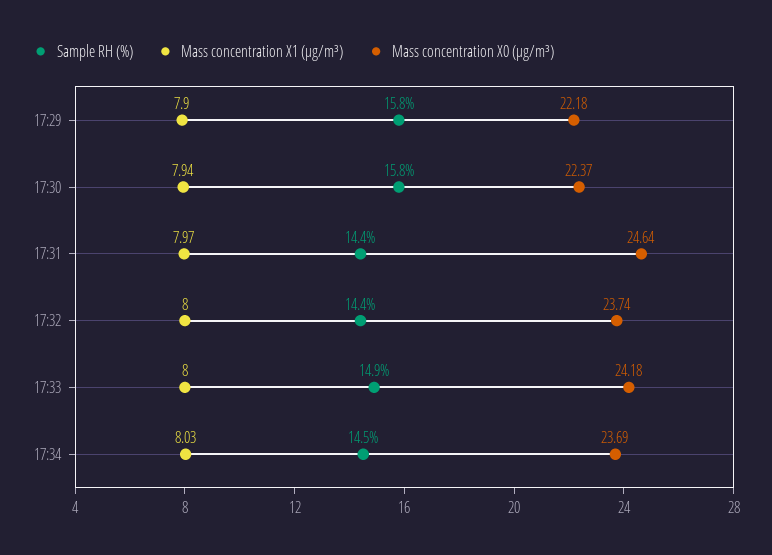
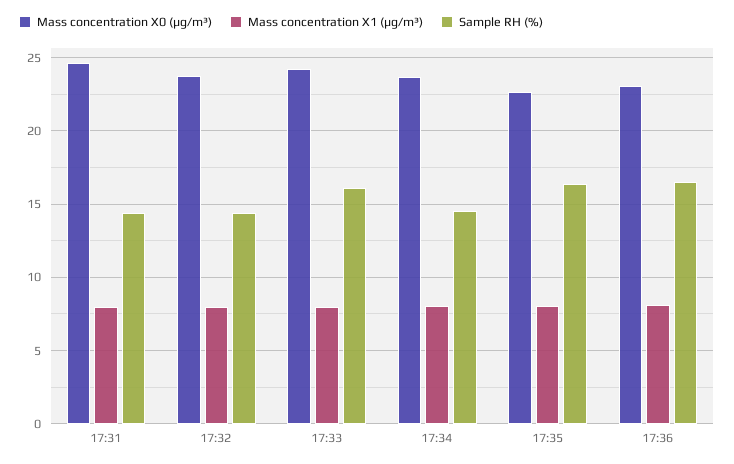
Sample RH (%), 17:29: 15.8 -> none
Mass concentration X1 (μg/m³), 17:29: 7.9 -> none
Mass concentration X0 (μg/m³), 17:29: 22.18 -> none
Sample RH (%), 17:30: 15.8 -> none
Mass concentration X1 (μg/m³), 17:30: 7.94 -> none
Mass concentration X0 (μg/m³), 17:30: 22.37 -> none
Sample RH (%), 17:33: 14.9 -> 16
Mass concentration X0 (μg/m³), 17:35: none -> 22.5
Mass concentration X1 (μg/m³), 17:35: none -> 8
Sample RH (%), 17:35: none -> 16.5
Mass concentration X0 (μg/m³), 17:36: none -> 23
Mass concentration X1 (μg/m³), 17:36: none -> 8
Sample RH (%), 17:36: none -> 16.5

